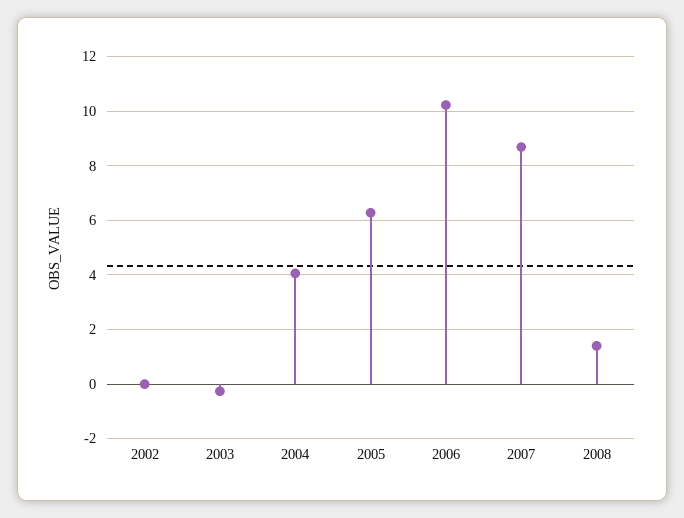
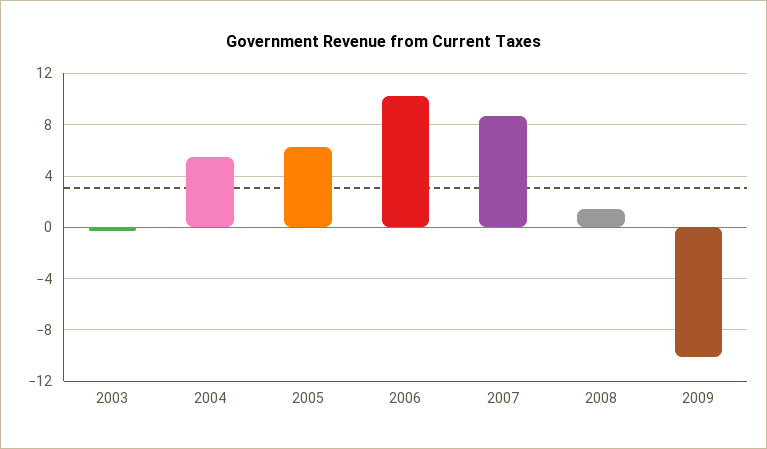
2002: 0 -> none
2004: 4 -> 5.5
2009: none -> -10

